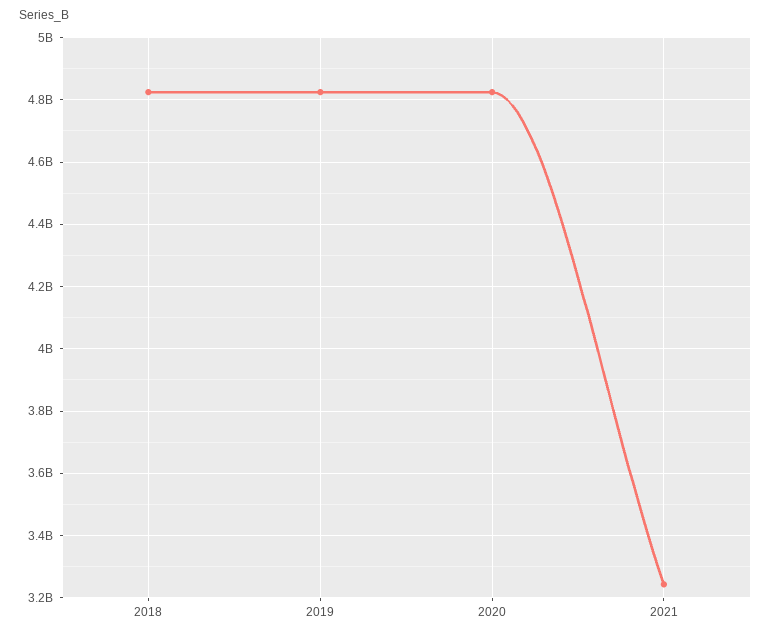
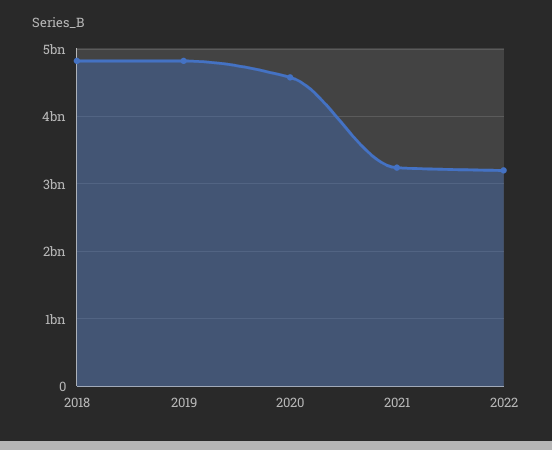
2020: 4820000000 -> 4600000000
2022: none -> 3200000000

